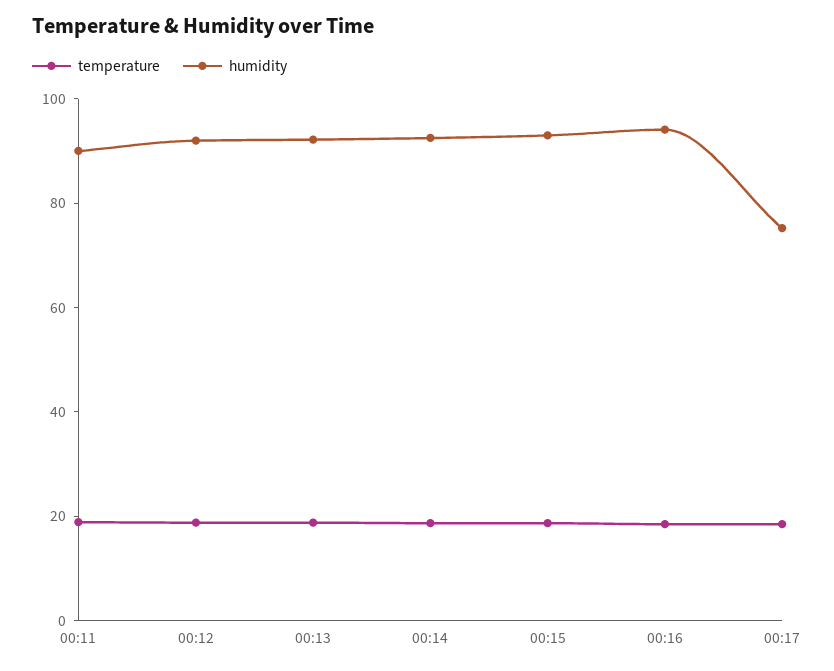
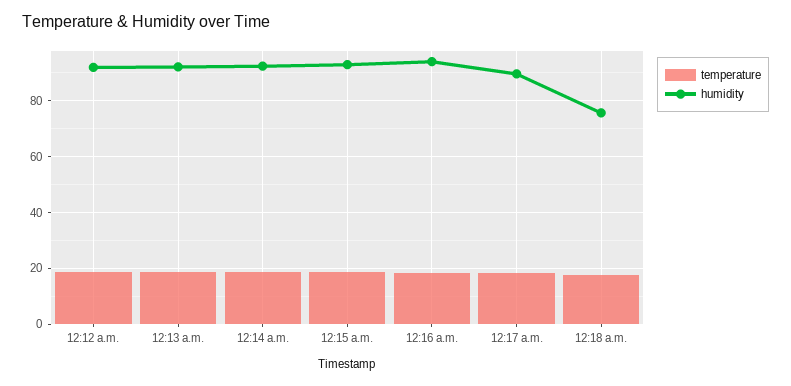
temperature, 00:11: 20 -> none
humidity, 00:11: 90 -> none
humidity, 00:17: 75 -> 90
temperature, 12:18 a.m.: none -> 17.5
humidity, 12:18 a.m.: none -> 75

